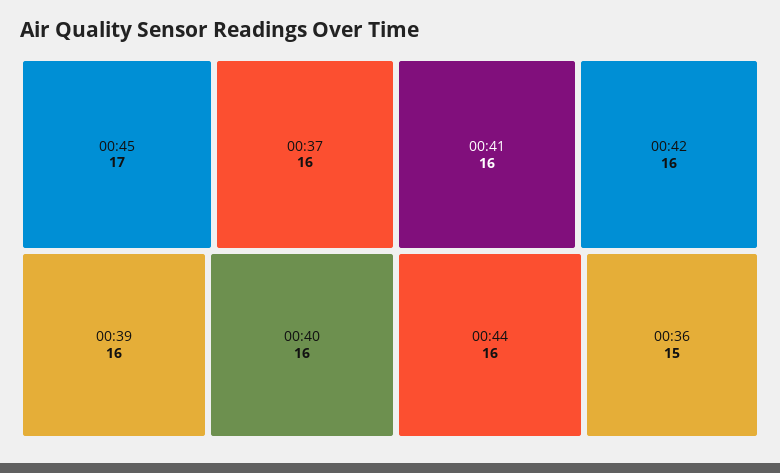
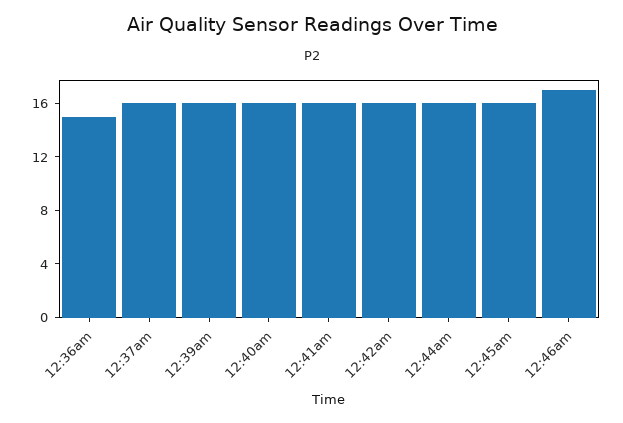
00:45: 17 -> 16
12:46am: none -> 17

